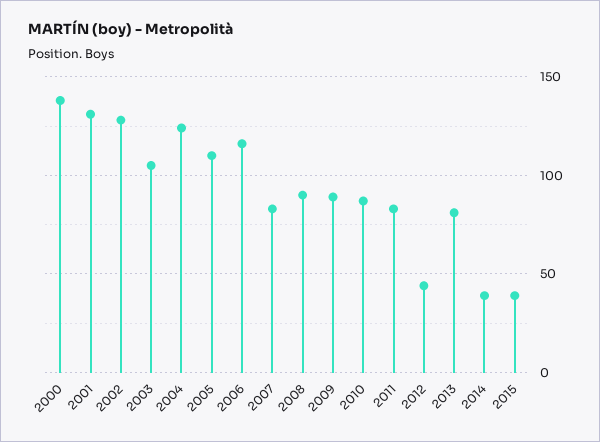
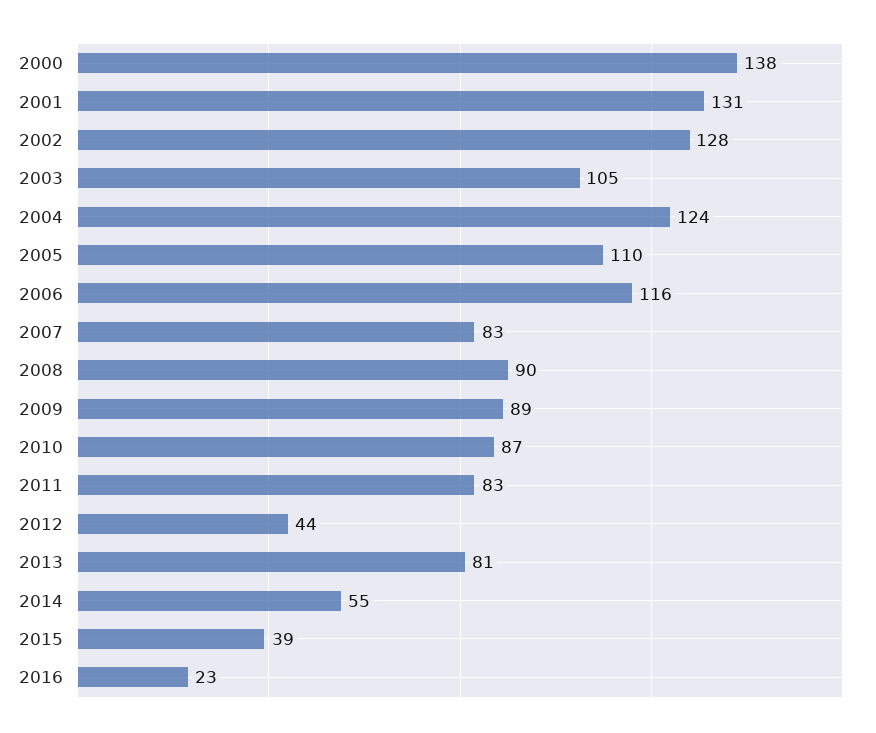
2014: 40 -> 55
2016: none -> 23

